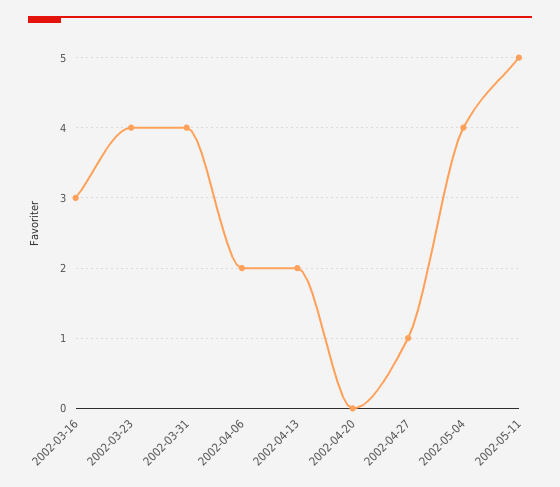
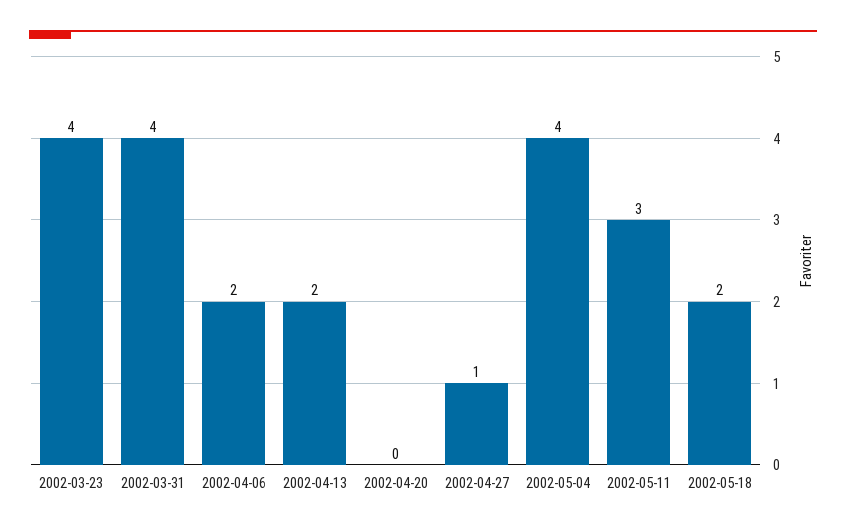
2002-03-16: 3 -> none
2002-05-11: 5 -> 3
2002-05-18: none -> 2

